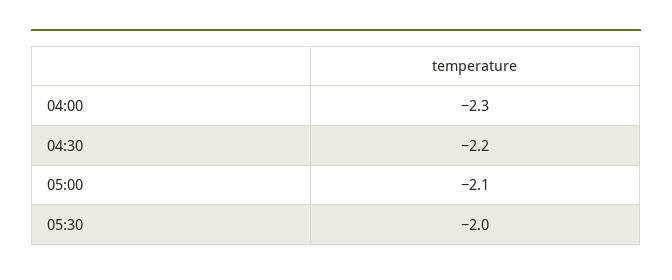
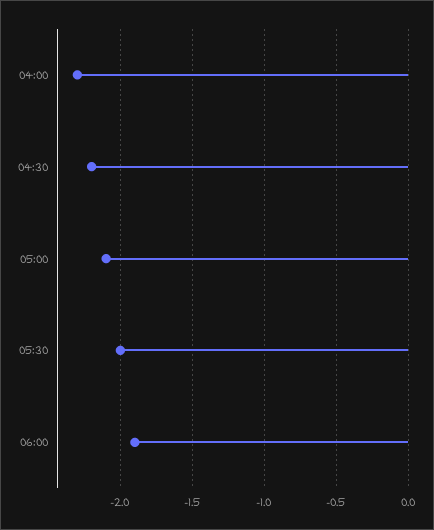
06:00: none -> -1.9

